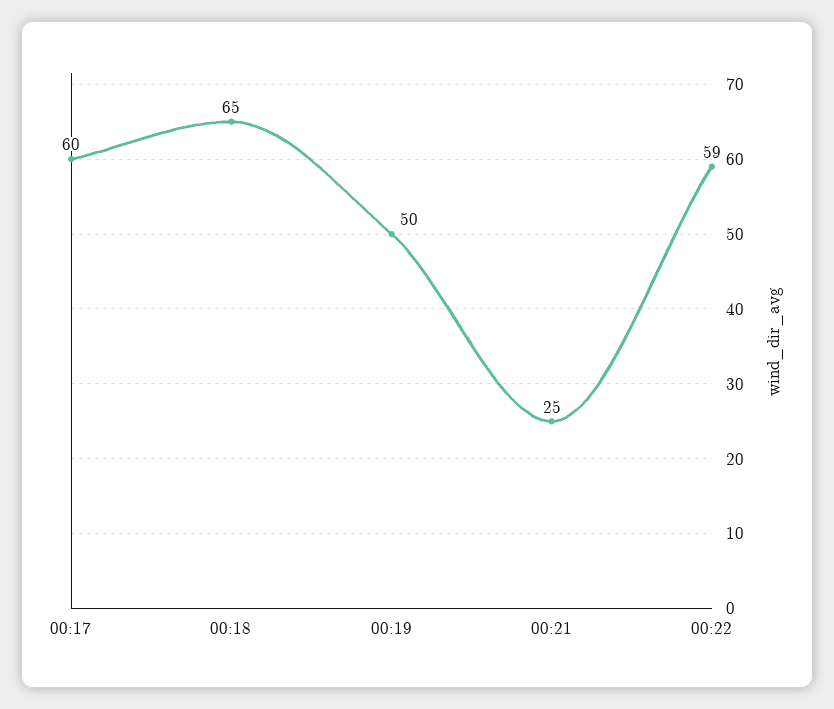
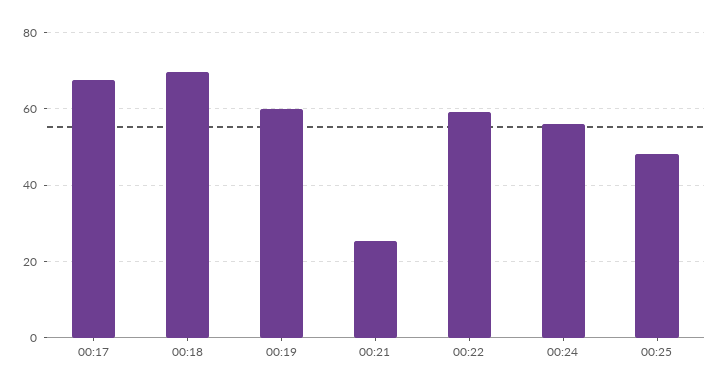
00:17: 60 -> 68
00:18: 65 -> 70
00:19: 50 -> 60
00:24: none -> 56
00:25: none -> 48

